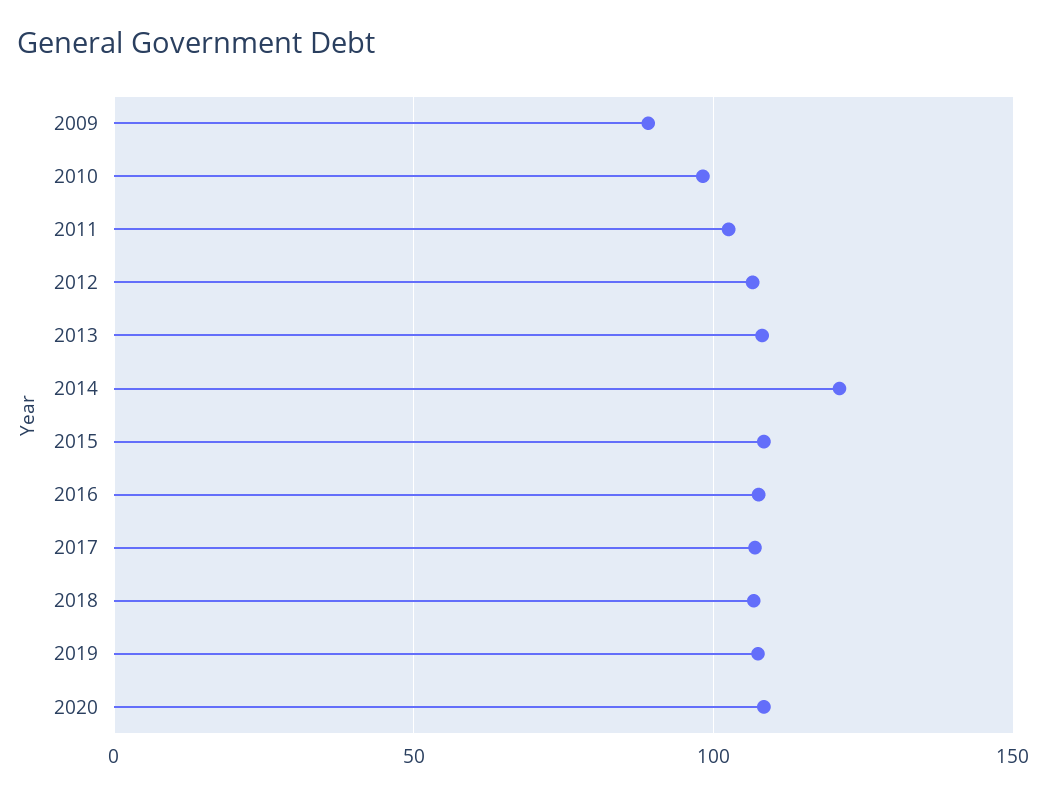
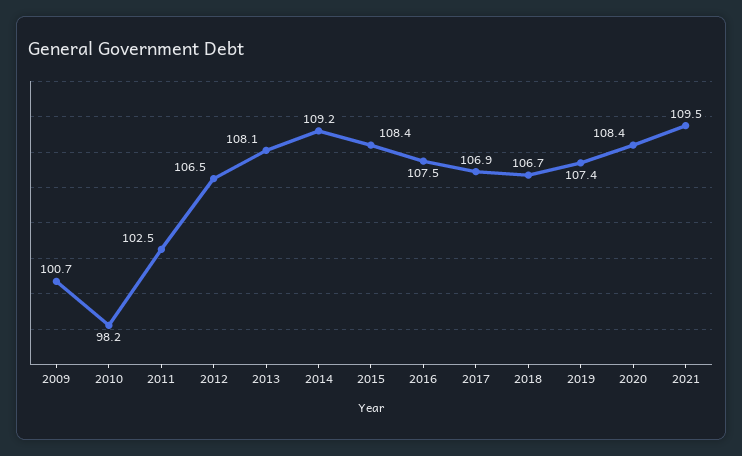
2009: 90 -> 100.7
2014: 120 -> 109.2
2021: none -> 109.5

